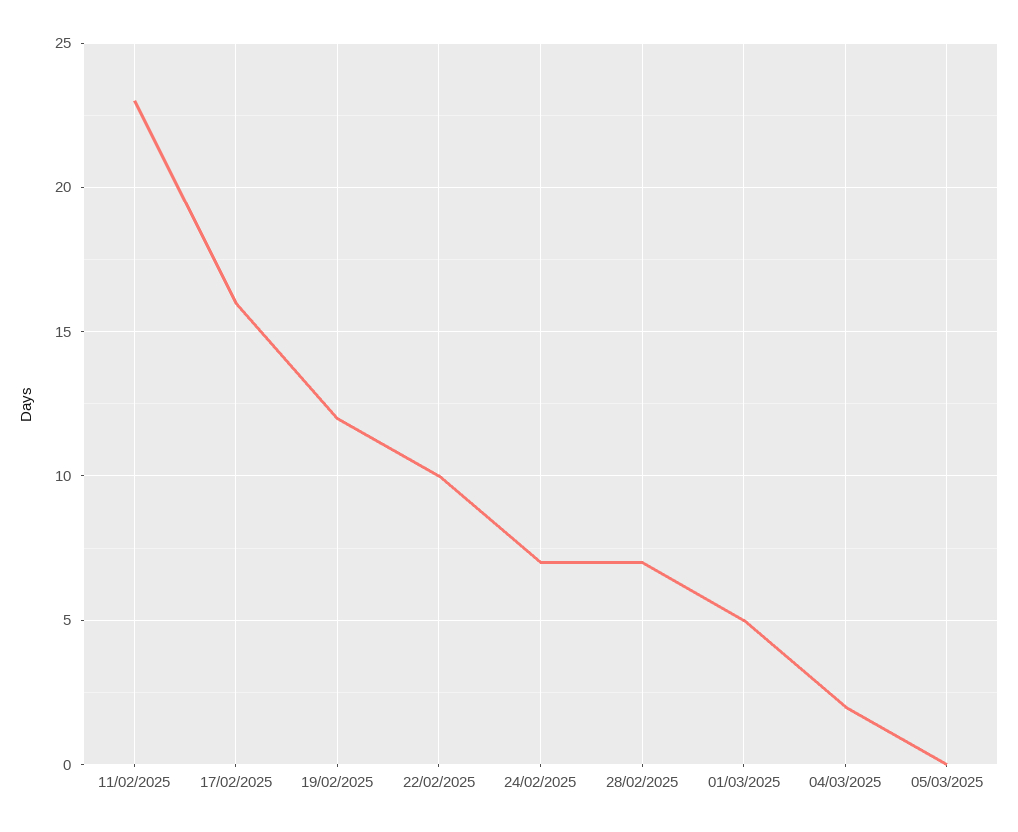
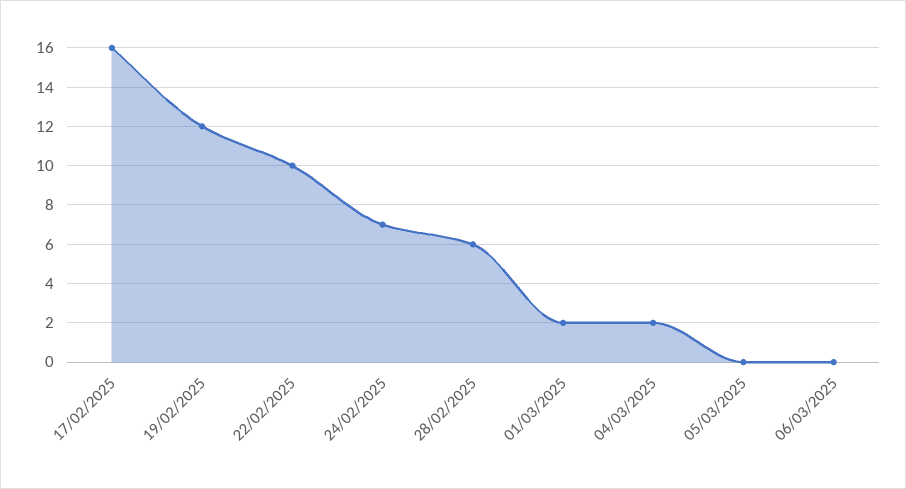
11/02/2025: 23 -> none
28/02/2025: 7 -> 6
01/03/2025: 5 -> 2
06/03/2025: none -> 0

